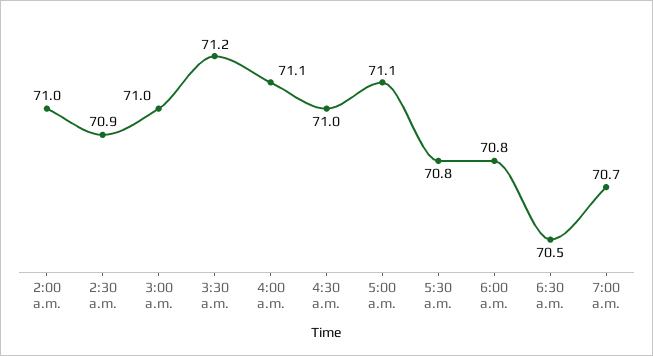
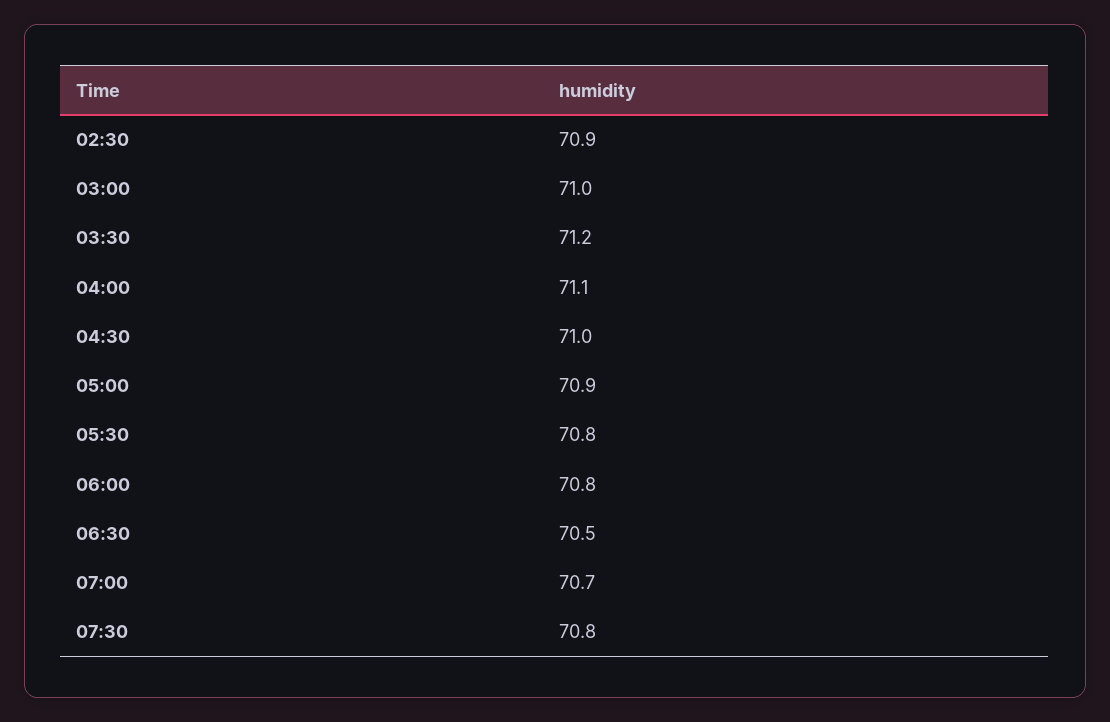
2:00 a.m.: 71 -> none
5:00 a.m.: 71.1 -> 70.9
07:30: none -> 70.8

